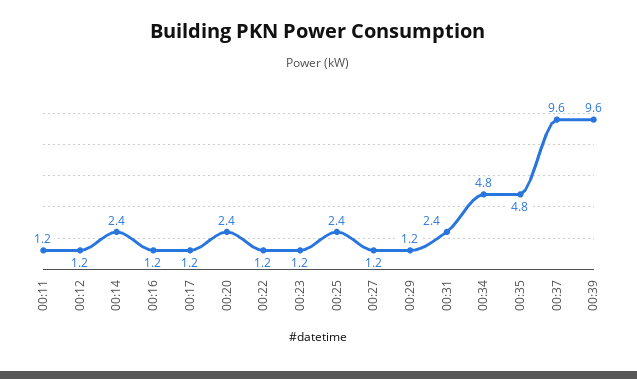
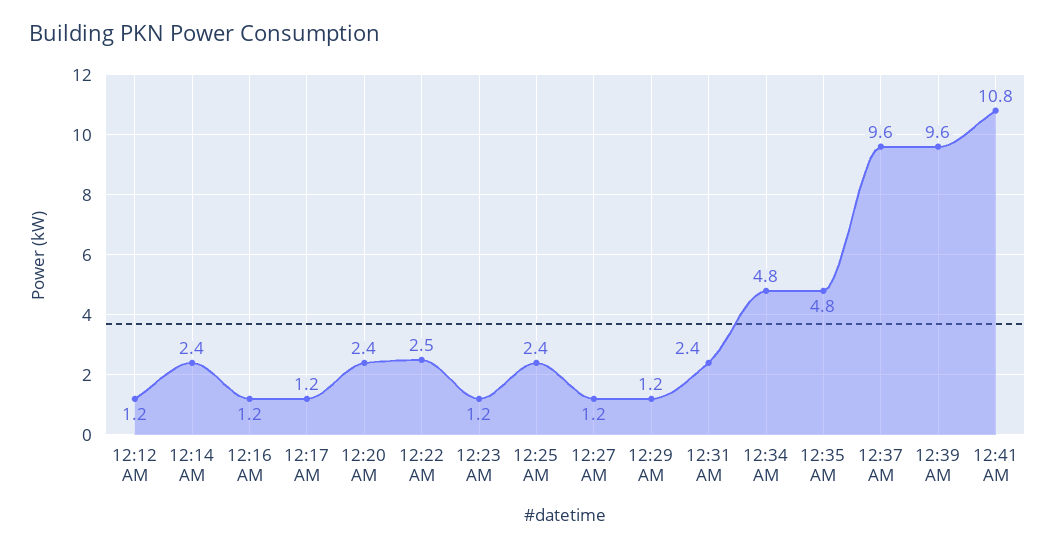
00:11: 1.2 -> none
00:22: 1.2 -> 2.5
12:41 AM: none -> 10.8

